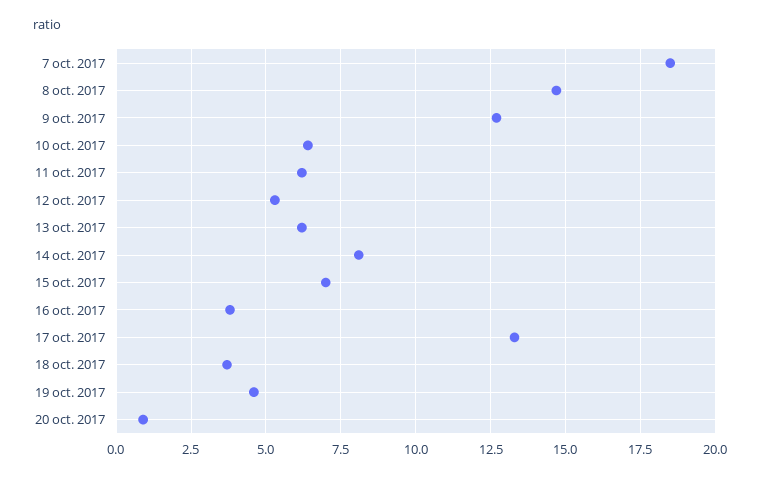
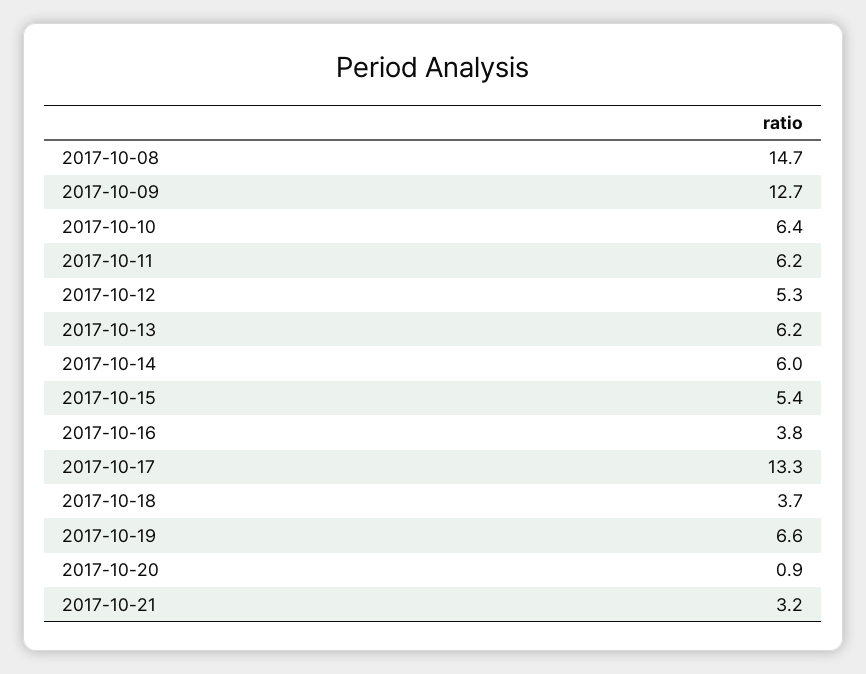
7 oct. 2017: 18.5 -> none
14 oct. 2017: 8 -> 6
15 oct. 2017: 7 -> 5.4
19 oct. 2017: 4.5 -> 6.6
2017-10-21: none -> 3.2

